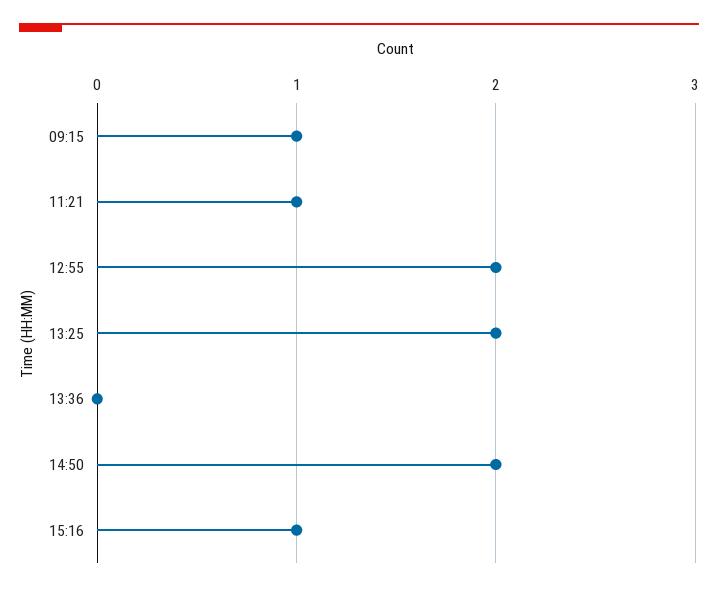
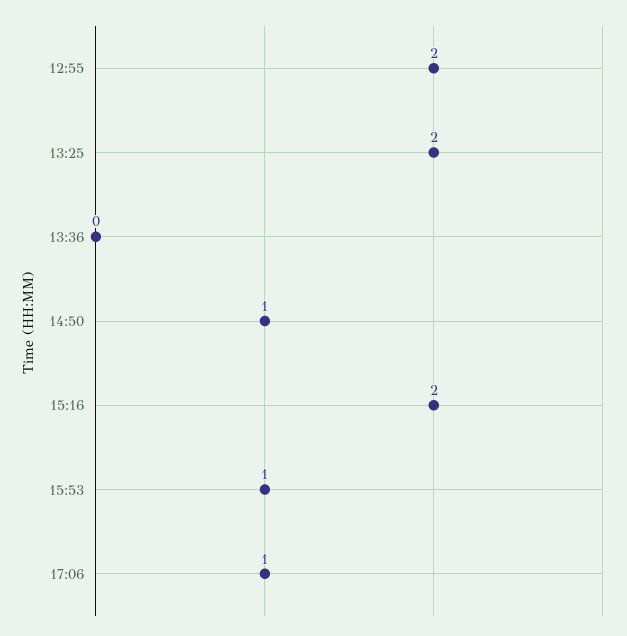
09:15: 1 -> none
11:21: 1 -> none
14:50: 2 -> 1
15:16: 1 -> 2
15:53: none -> 1
17:06: none -> 1

